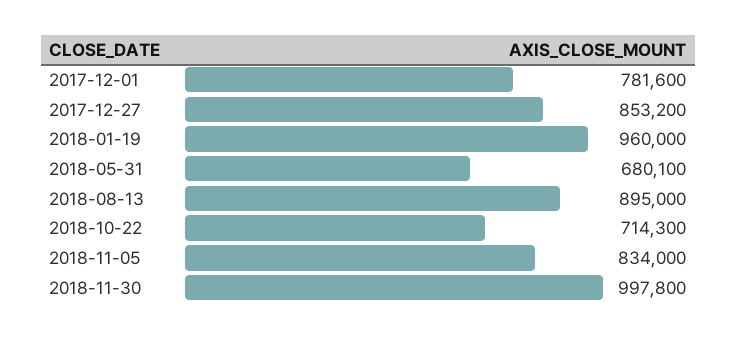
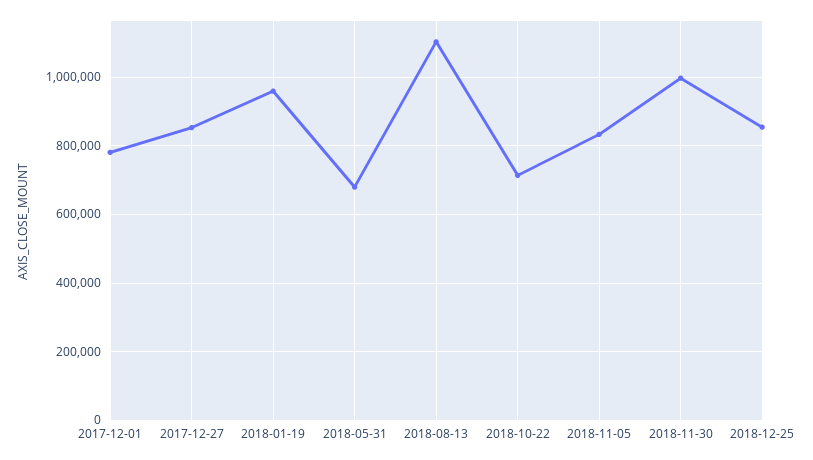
2018-08-13: 895000 -> 1100000
2018-12-25: none -> 860000

